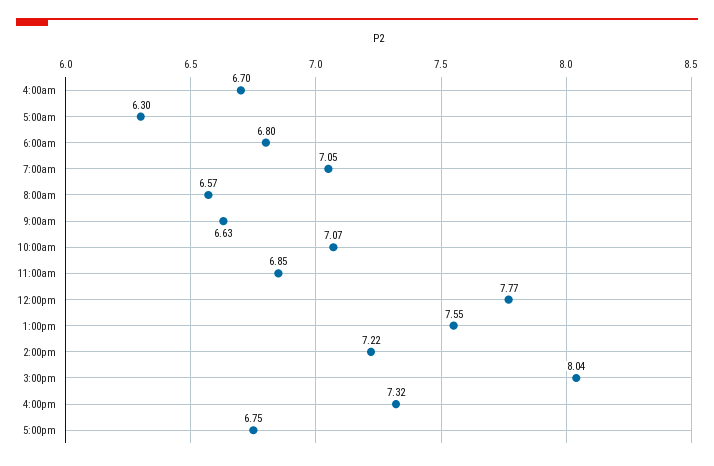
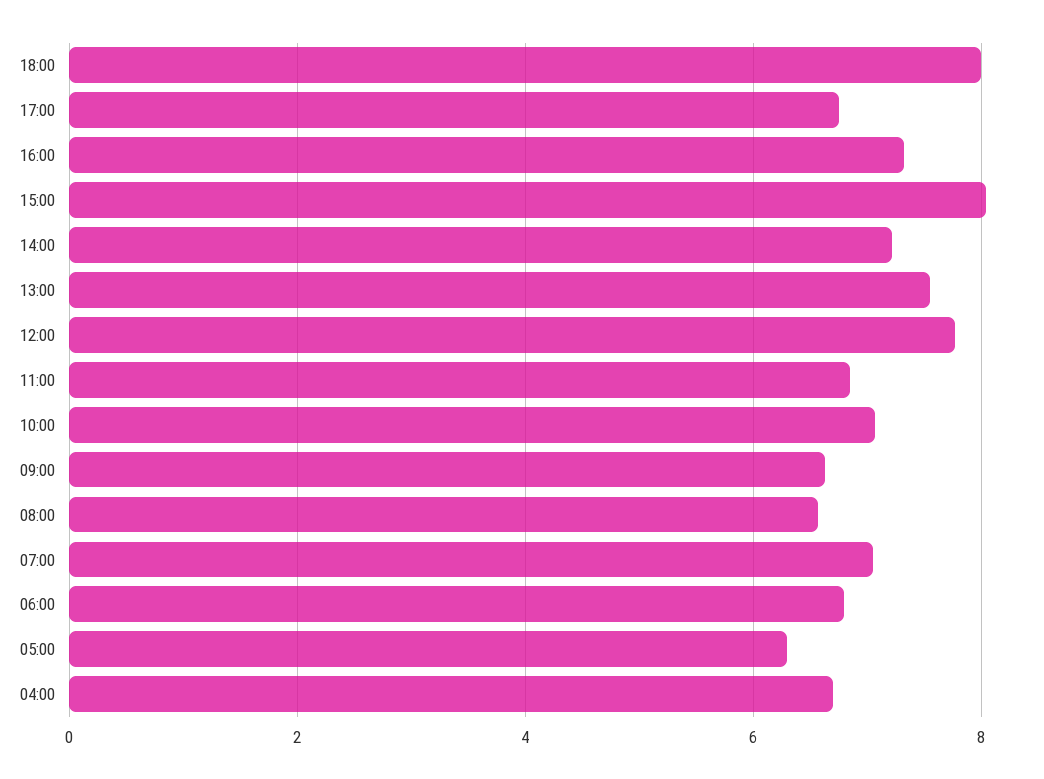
18:00: none -> 8

